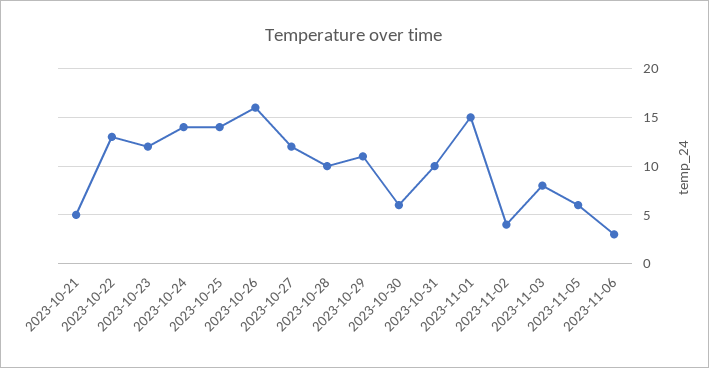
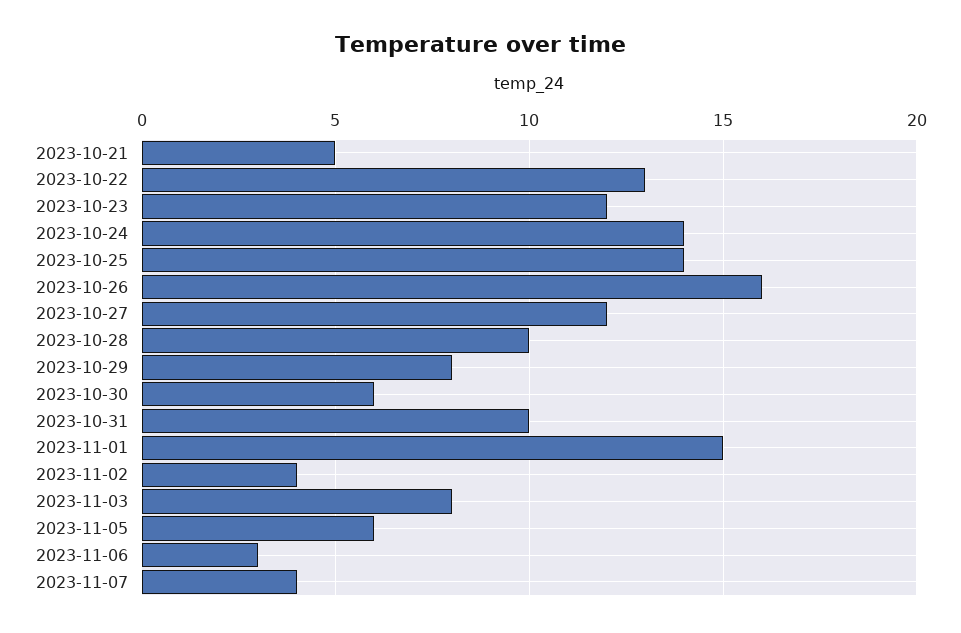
2023-10-29: 11 -> 8
2023-11-07: none -> 4

